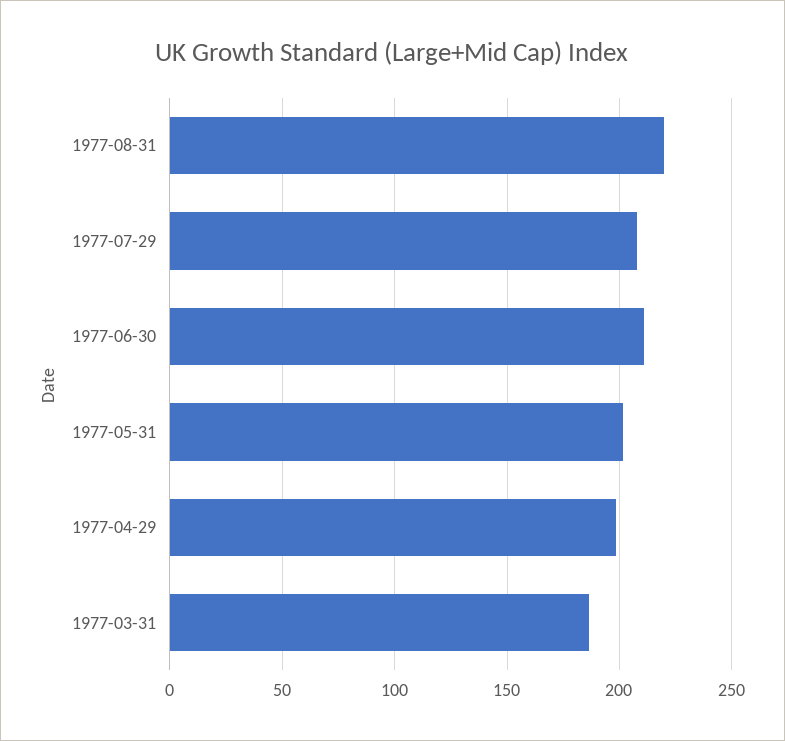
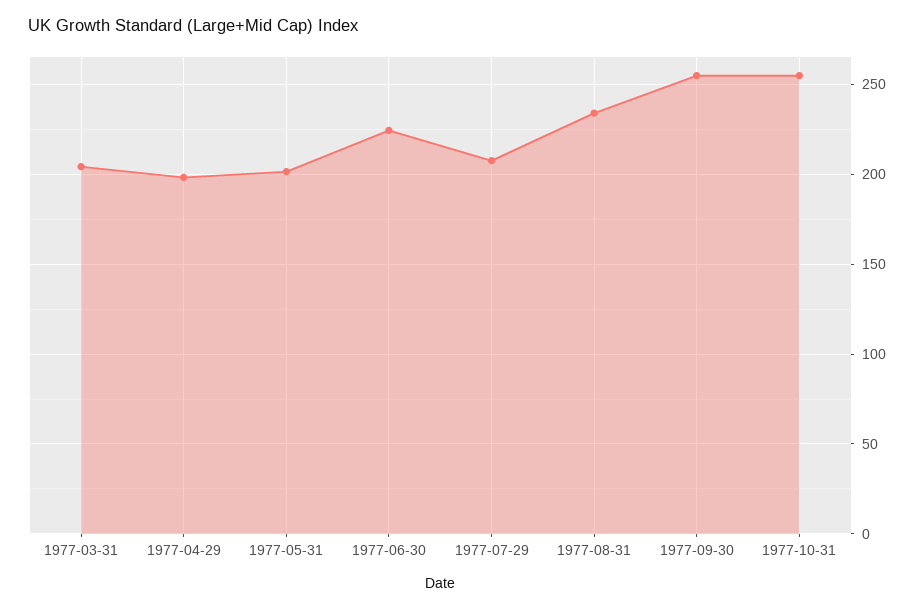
1977-08-31: 220 -> 235
1977-06-30: 210 -> 225
1977-03-31: 185 -> 205
1977-09-30: none -> 255
1977-10-31: none -> 255

